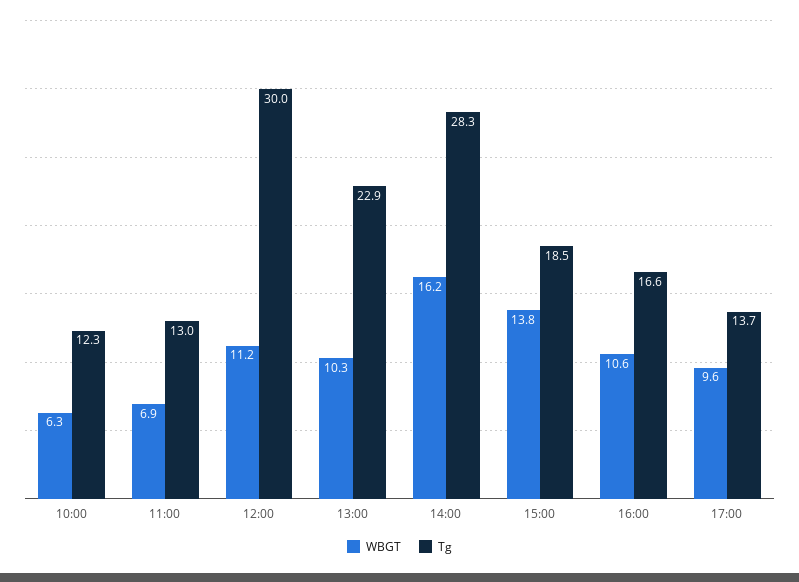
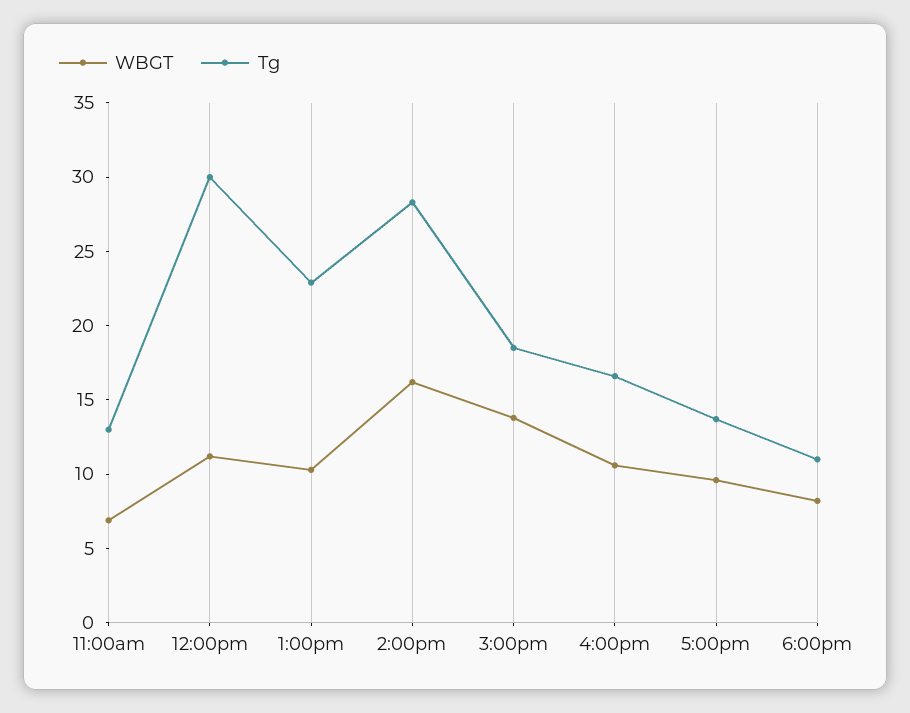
WBGT, 10:00: 6.3 -> none
Tg, 10:00: 12.3 -> none
WBGT, 6:00pm: none -> 8
Tg, 6:00pm: none -> 11

